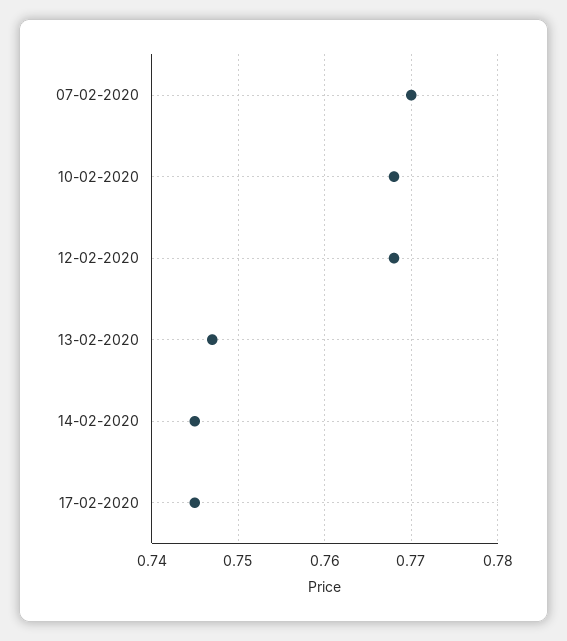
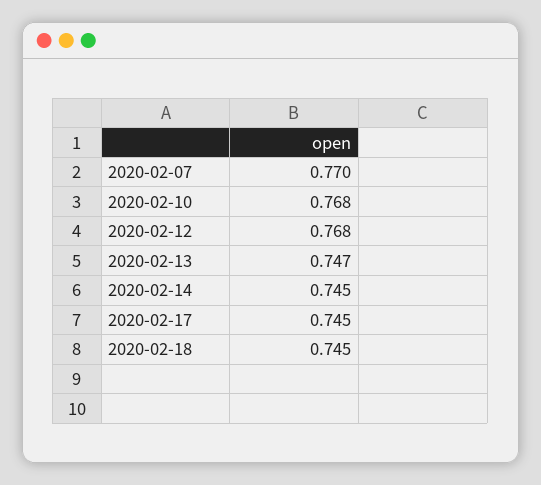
2020-02-18: none -> 0.745

